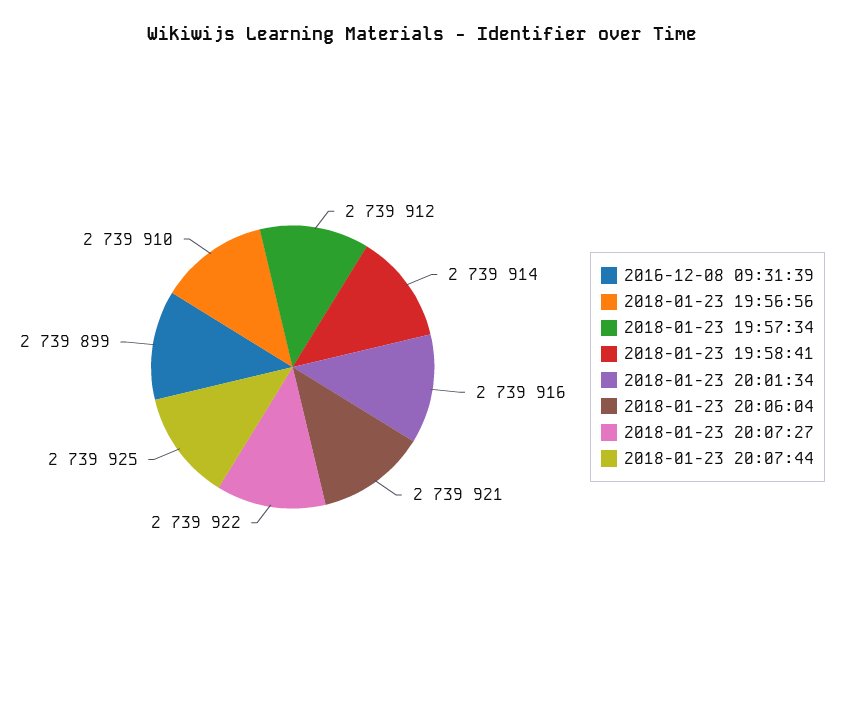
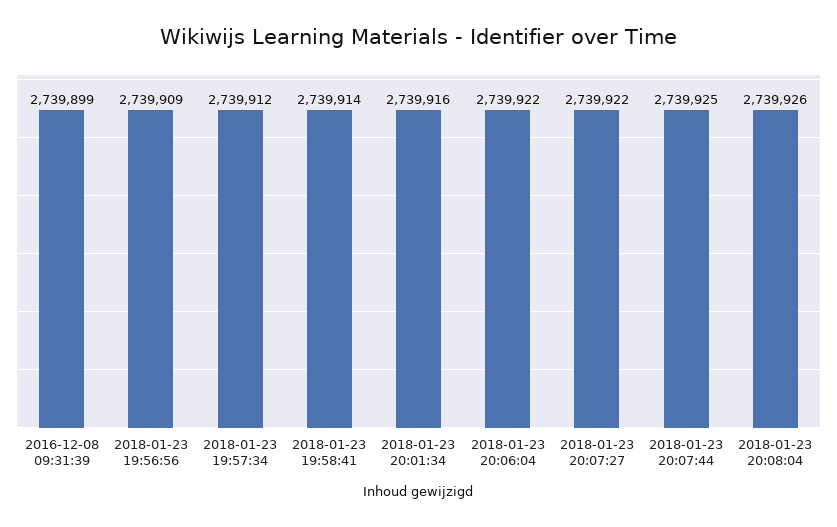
2018-01-23 19:56:56: 2739910 -> 2739909
2018-01-23 20:06:04: 2739921 -> 2739922
2018-01-23 20:08:04: none -> 2739926

